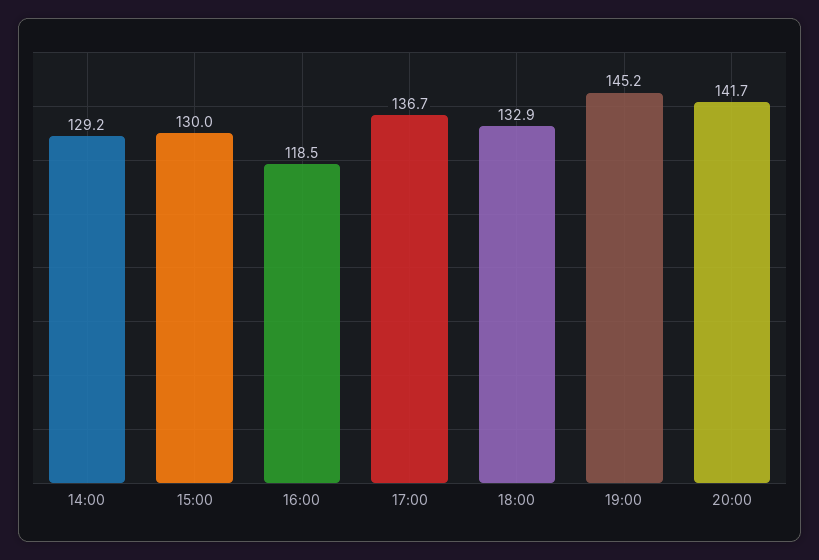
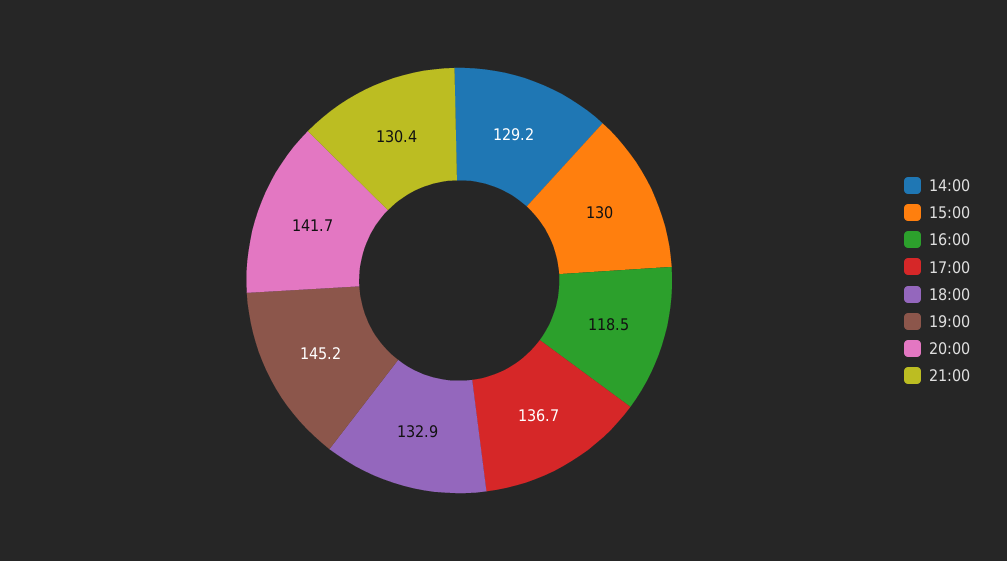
21:00: none -> 130.4

